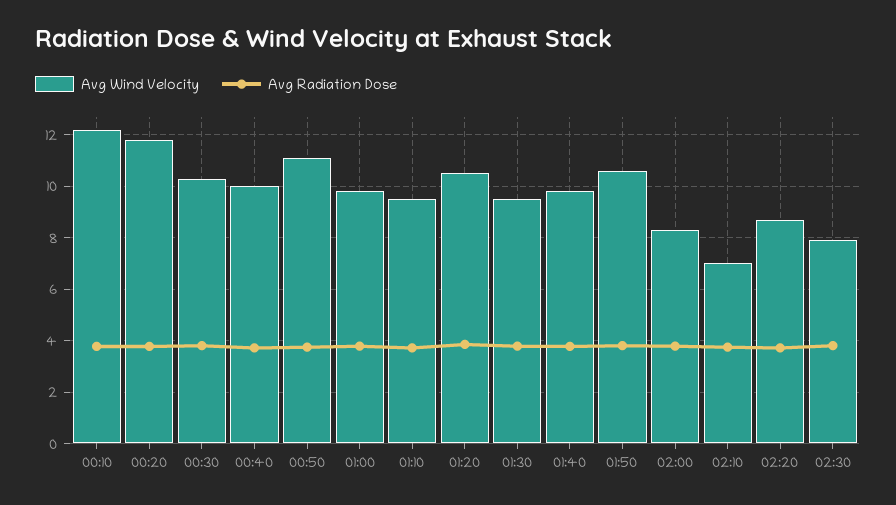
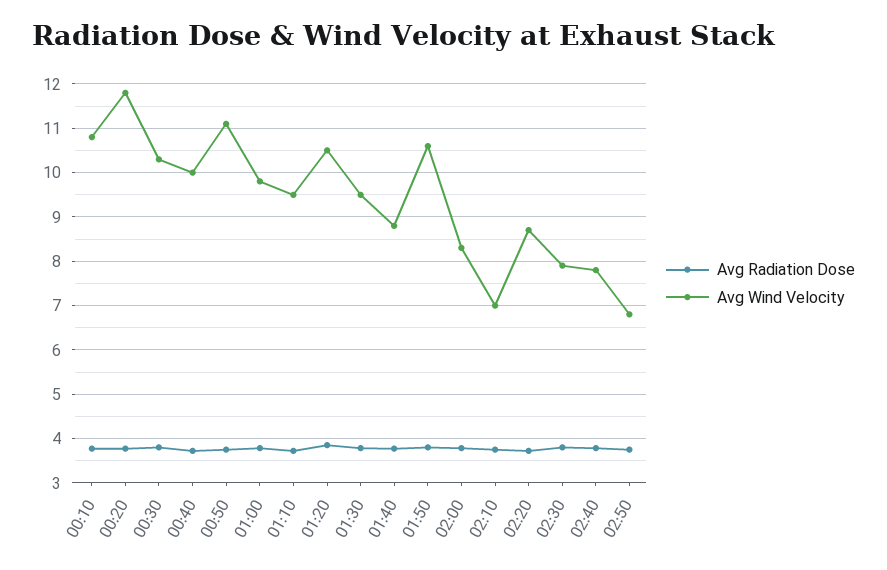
Avg Wind Velocity, 00:10: 12.25 -> 10.8
Avg Wind Velocity, 01:40: 9.75 -> 8.8
Avg Radiation Dose, 02:40: none -> 3.8
Avg Wind Velocity, 02:40: none -> 7.8
Avg Radiation Dose, 02:50: none -> 3.8
Avg Wind Velocity, 02:50: none -> 6.8

